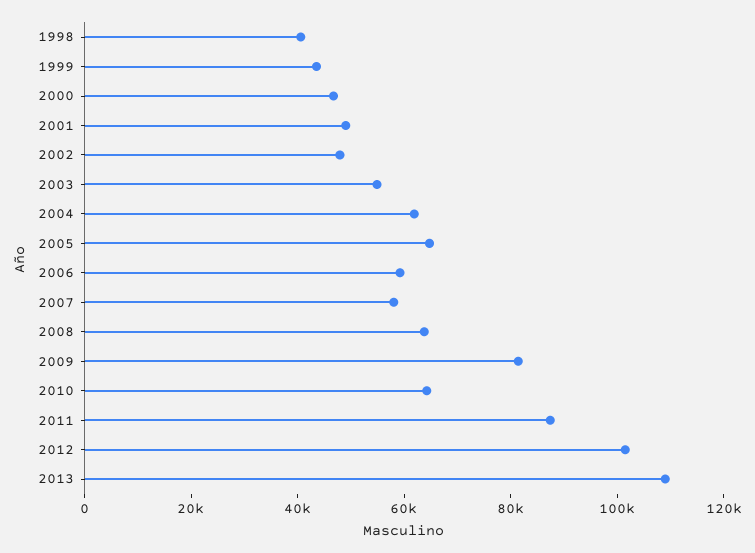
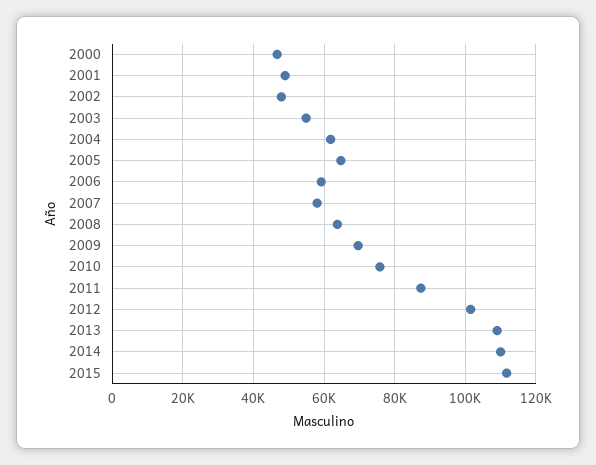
1998: 40000 -> none
1999: 45000 -> none
2009: 80000 -> 70000
2010: 65000 -> 76000
2014: none -> 110000
2015: none -> 112000

